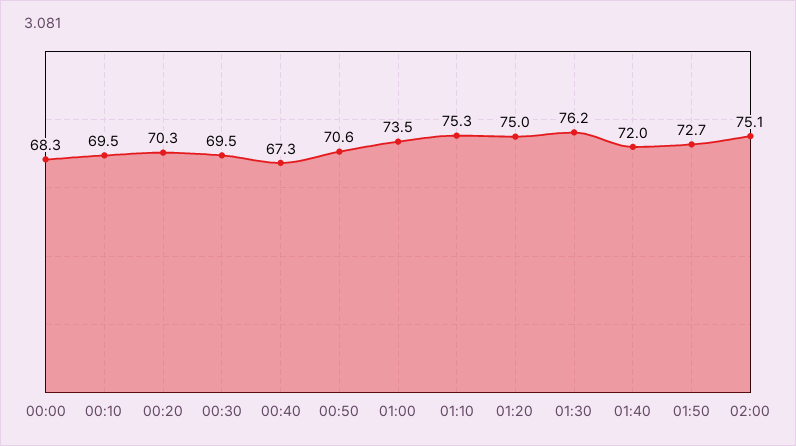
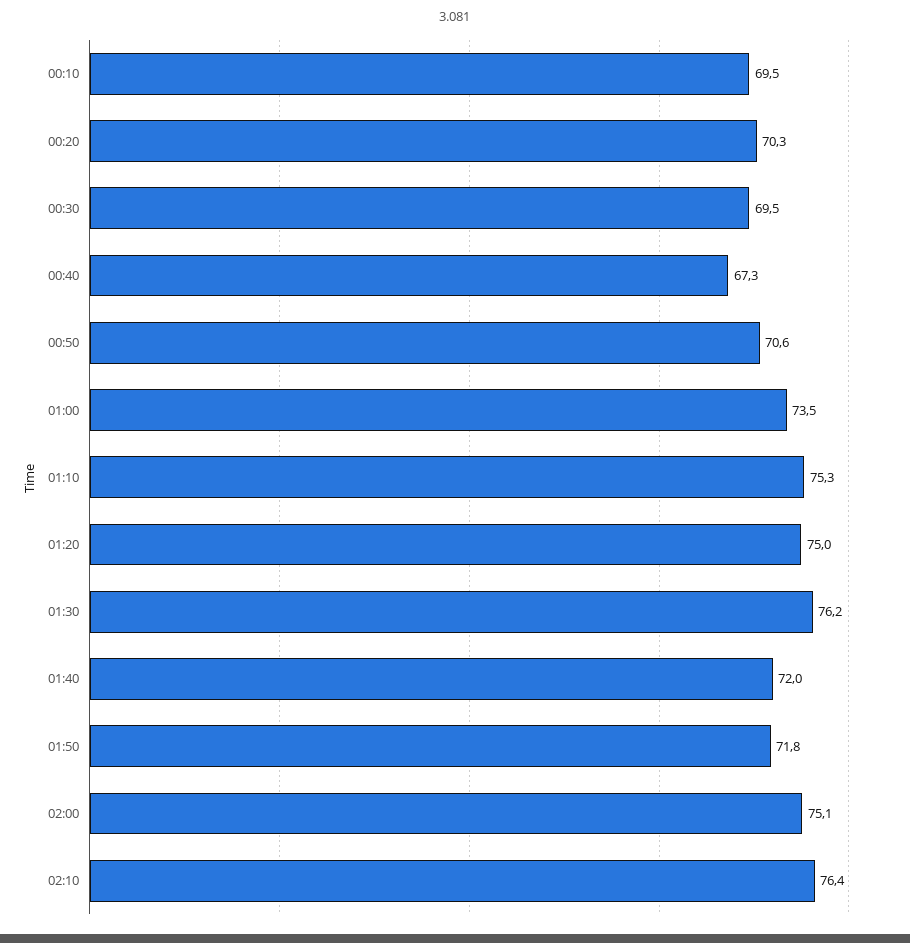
00:00: 68.3 -> none
01:50: 72.7 -> 71.8
02:10: none -> 76.4

